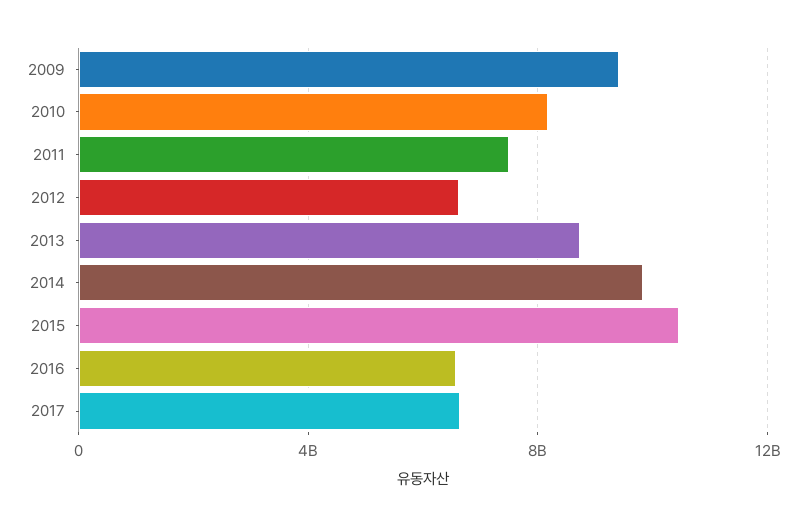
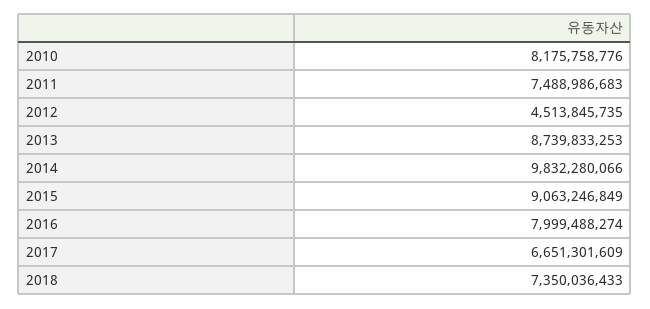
2009: 9500000000 -> none
2012: 6500000000 -> 4513845735
2015: 10500000000 -> 9063246849
2016: 6500000000 -> 7999488274
2018: none -> 7350036433

